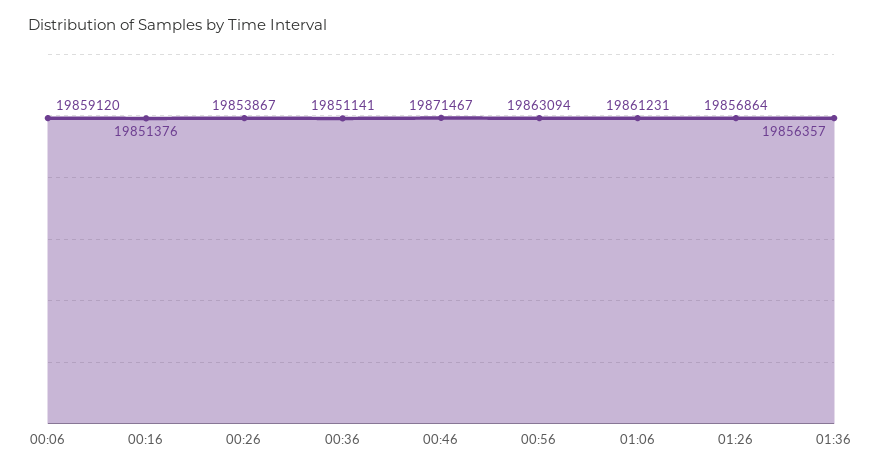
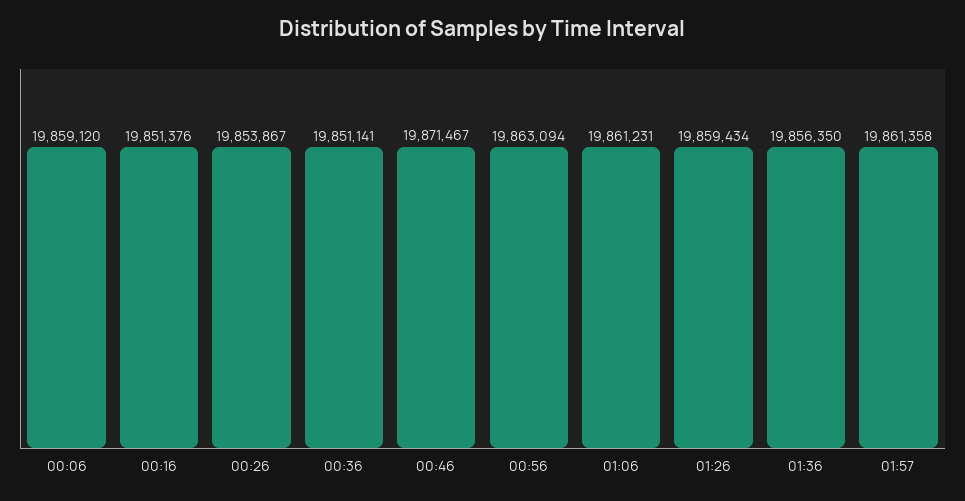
01:26: 19856864 -> 19859434
01:36: 19856357 -> 19856350
01:57: none -> 19861358

